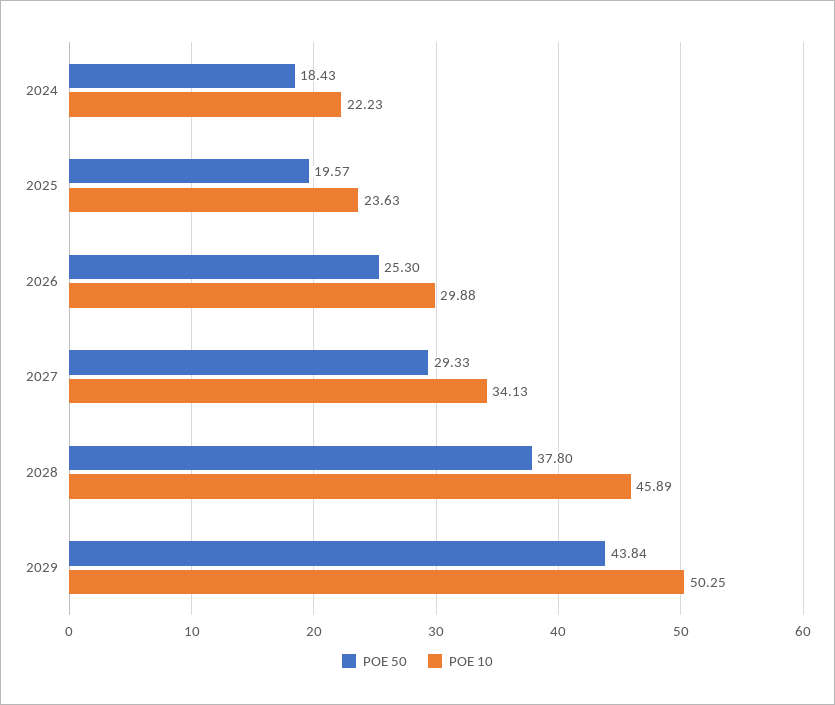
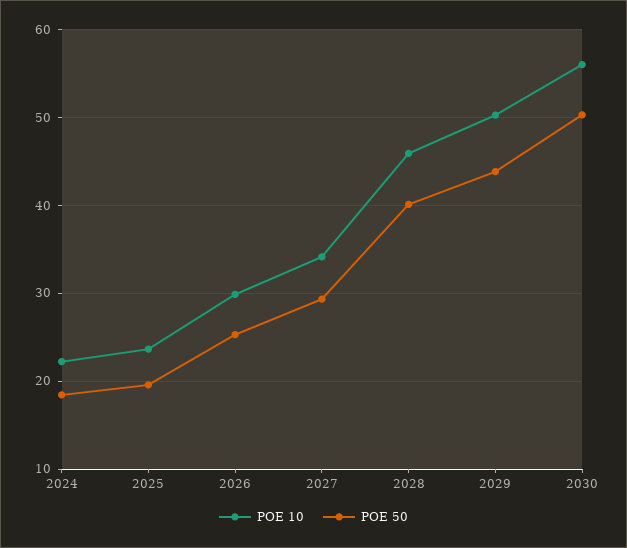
POE 50, 2028: 37.8 -> 40
POE 10, 2030: none -> 56
POE 50, 2030: none -> 50

